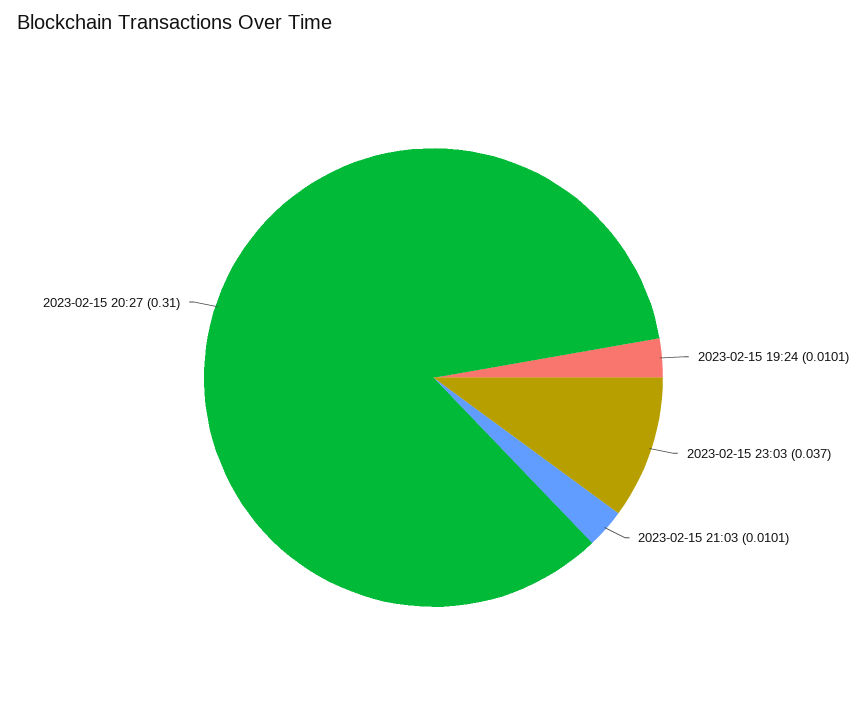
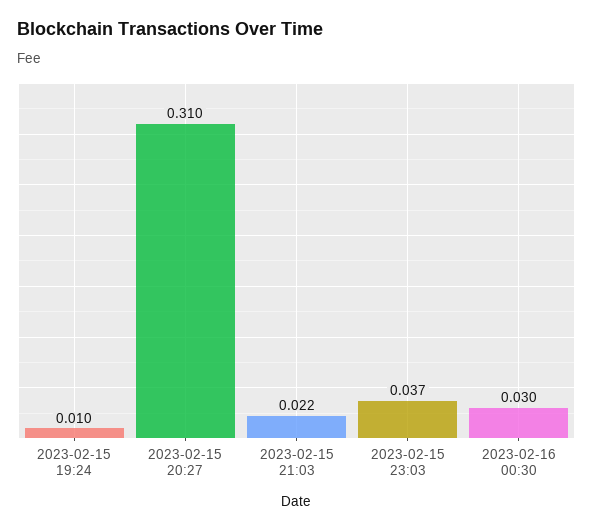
2023-02-15 21:03: 0.0101 -> 0.022
2023-02-16 00:30: none -> 0.03

